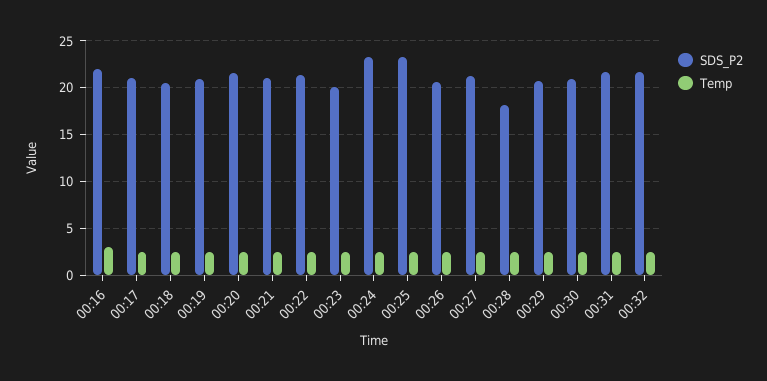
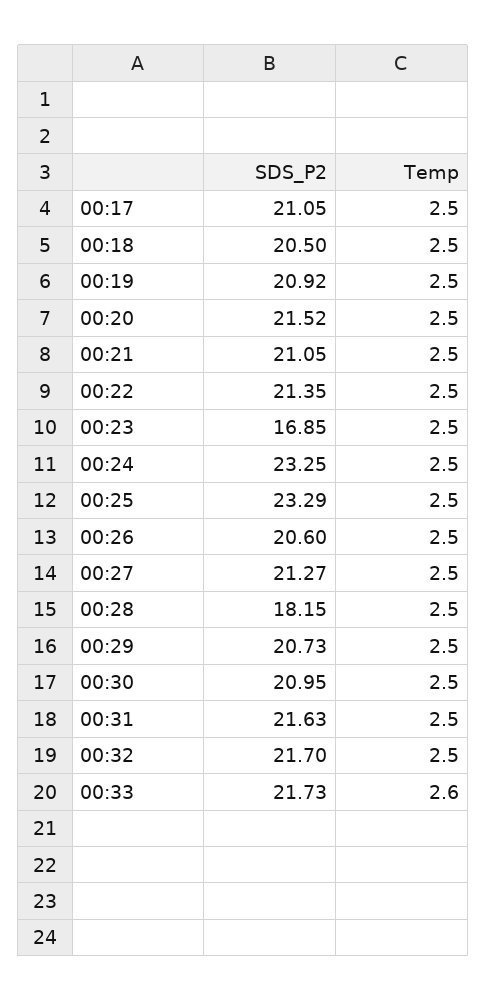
SDS_P2, 00:16: 22 -> none
Temp, 00:16: 3 -> none
SDS_P2, 00:23: 20 -> 16.85
SDS_P2, 00:33: none -> 21.73
Temp, 00:33: none -> 2.6

